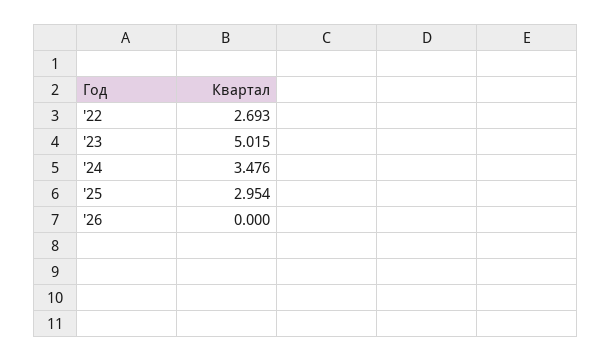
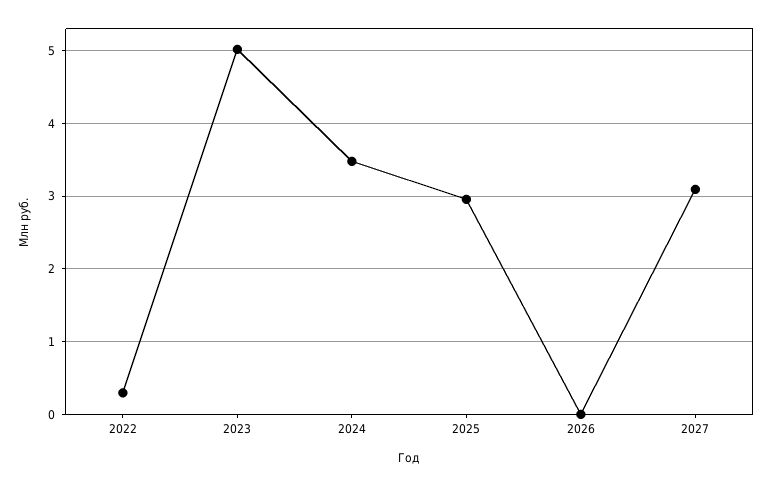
'22: 2.693 -> 0.3
2027: none -> 3.1

